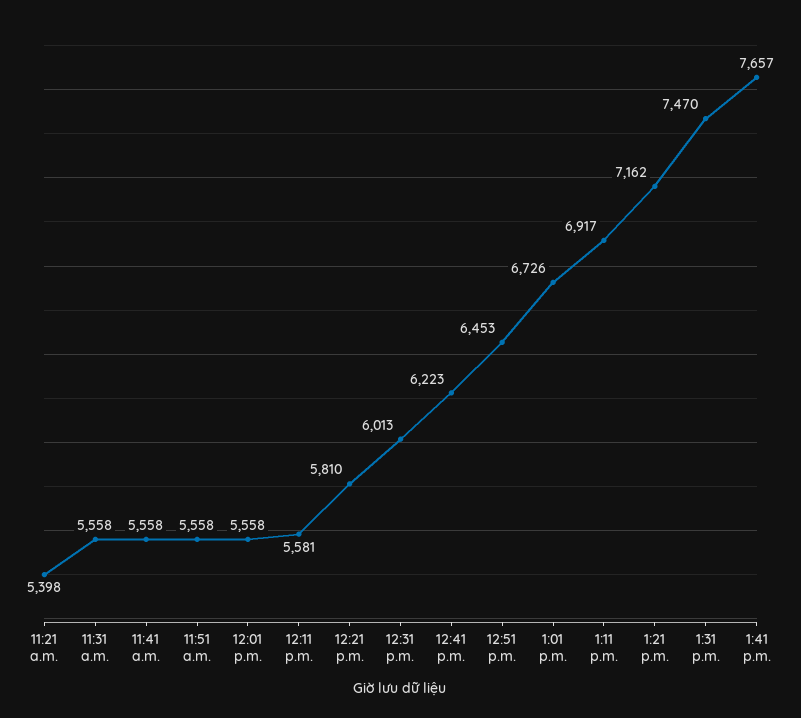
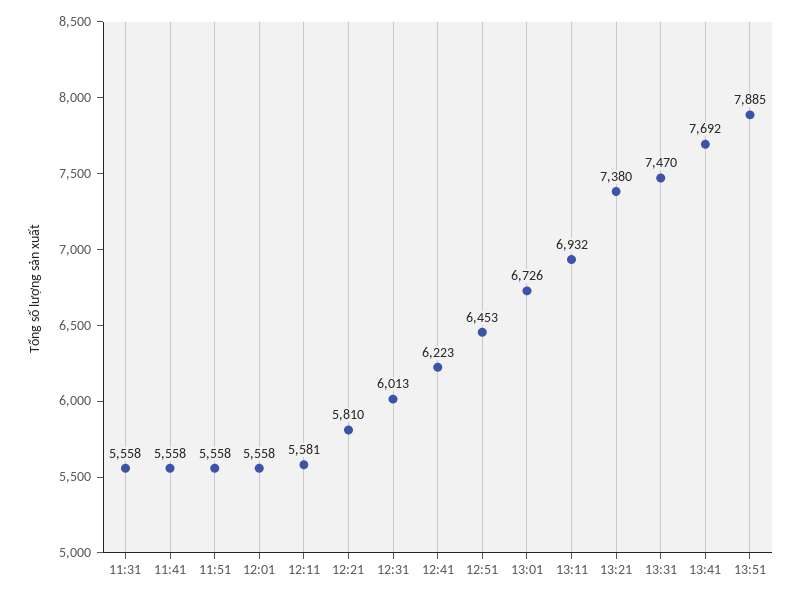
11:21 a.m.: 5398 -> none
1:11 p.m.: 6917 -> 6932
1:21 p.m.: 7162 -> 7380
1:41 p.m.: 7657 -> 7692
13:51: none -> 7885

